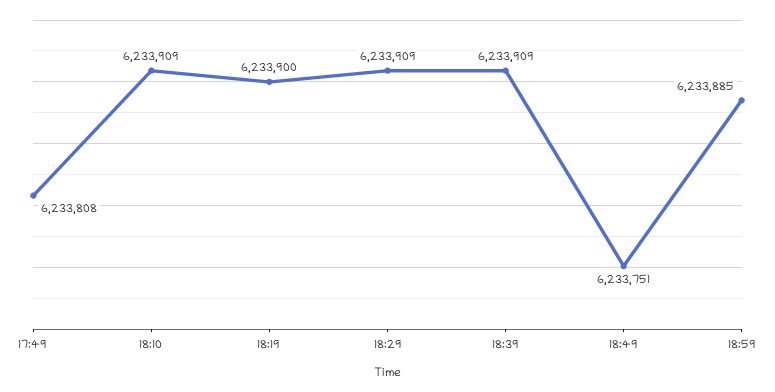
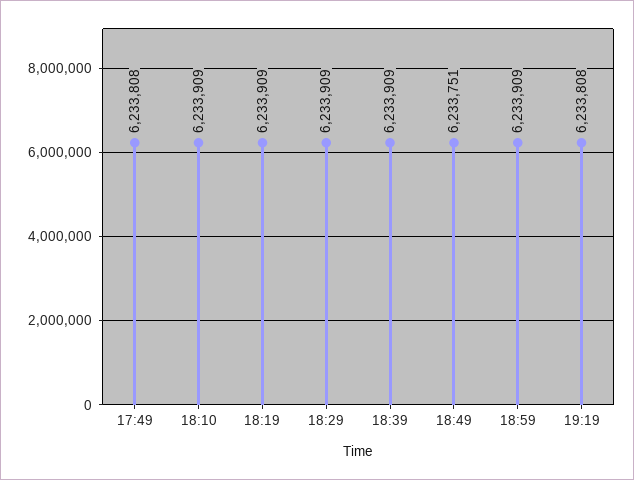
18:19: 6233900 -> 6233909
18:59: 6233885 -> 6233909
19:19: none -> 6233808

